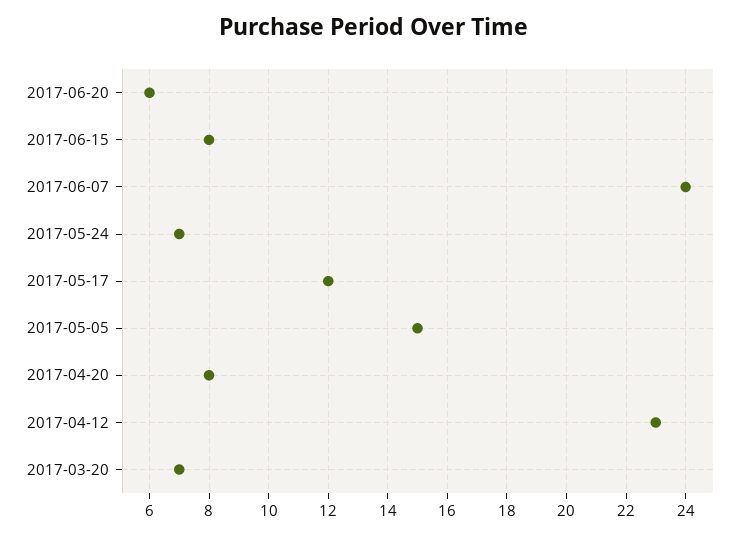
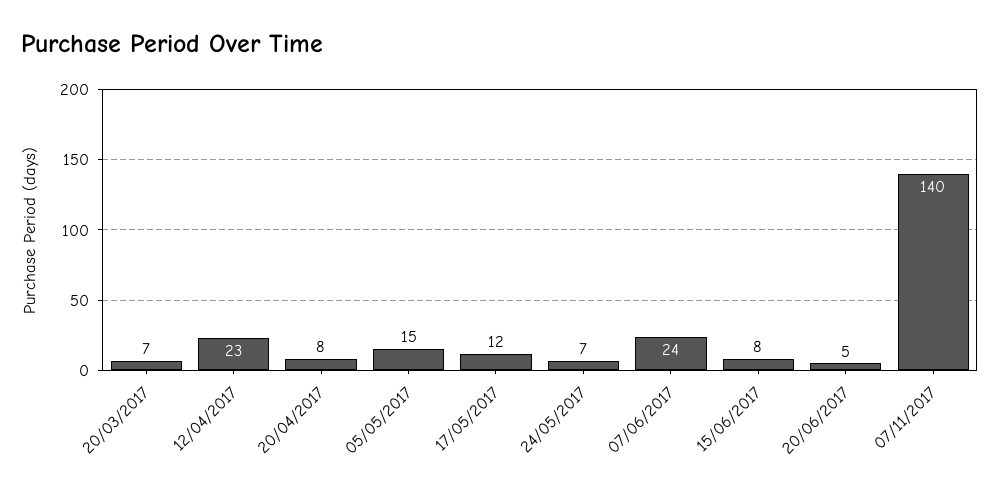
2017-06-20: 6 -> 5
07/11/2017: none -> 140

